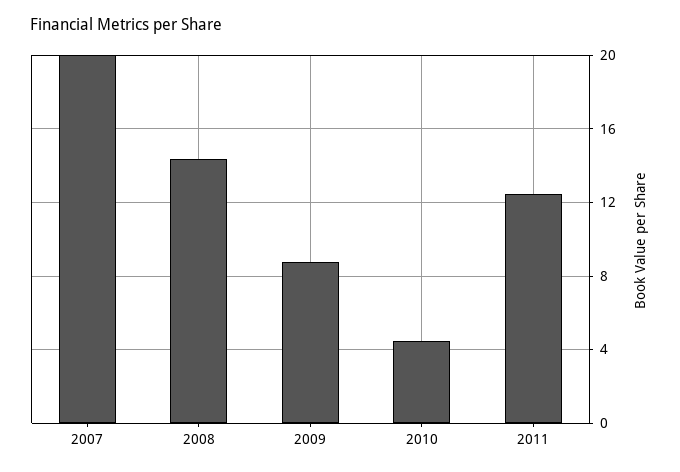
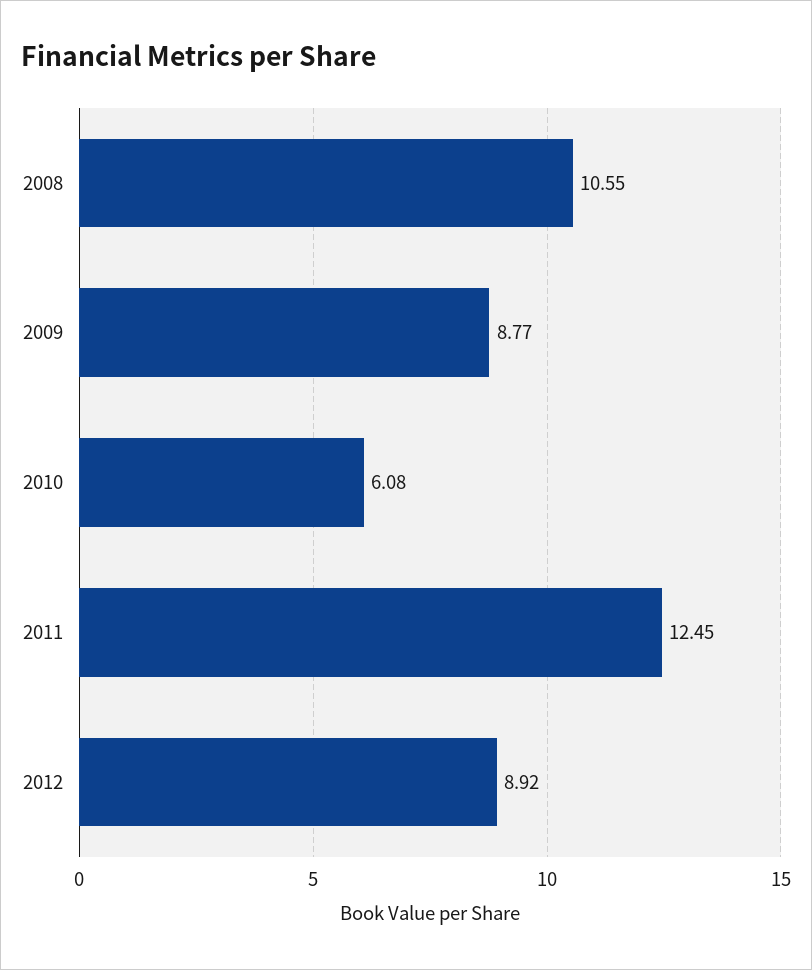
2007: 20 -> none
2008: 14.5 -> 10.55
2010: 4.5 -> 6.08
2012: none -> 8.92

